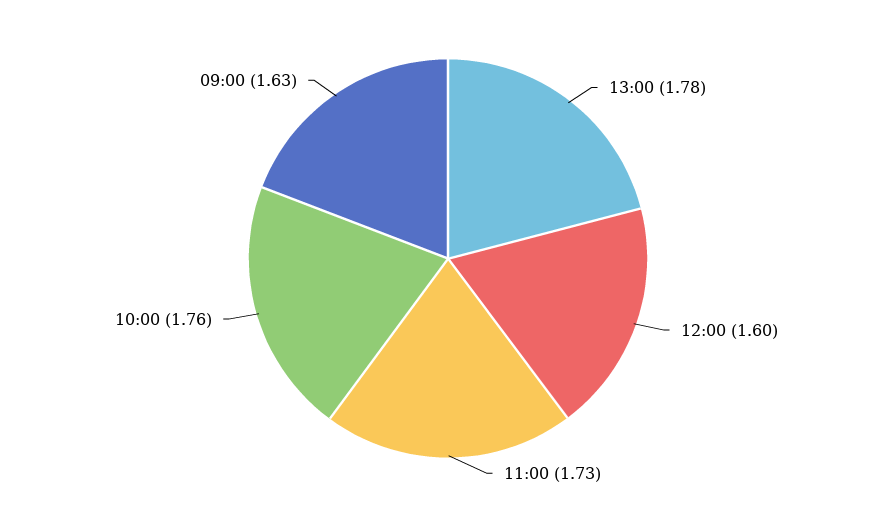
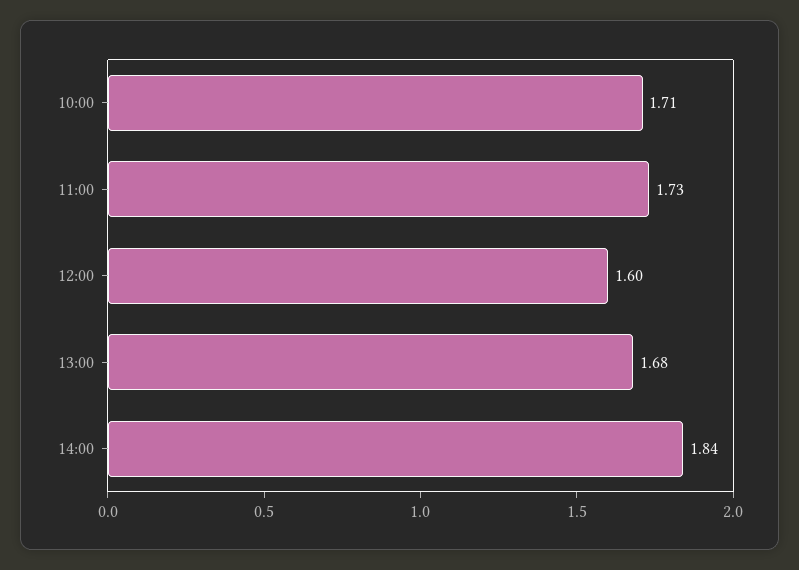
13:00: 1.78 -> 1.68
10:00: 1.76 -> 1.71
09:00: 1.63 -> none
14:00: none -> 1.84

